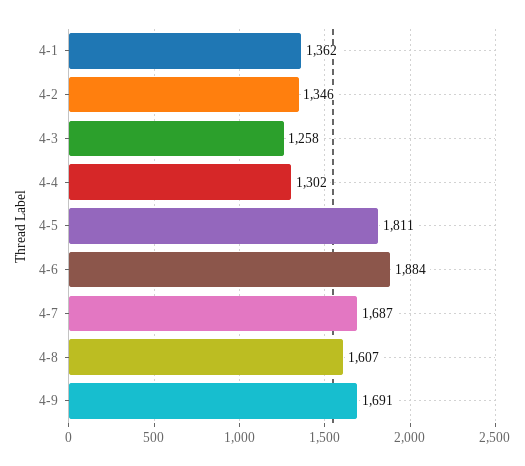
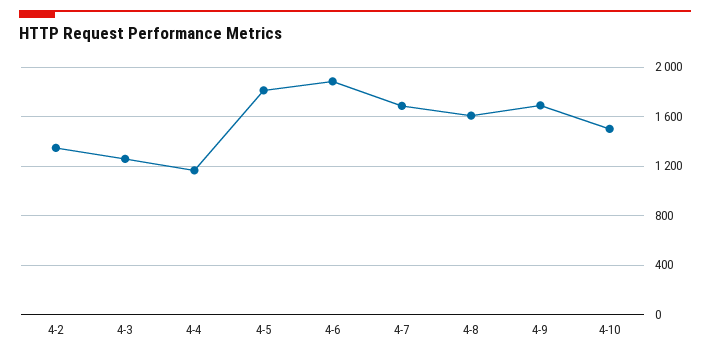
4-1: 1362 -> none
4-4: 1302 -> 1150
4-10: none -> 1500

